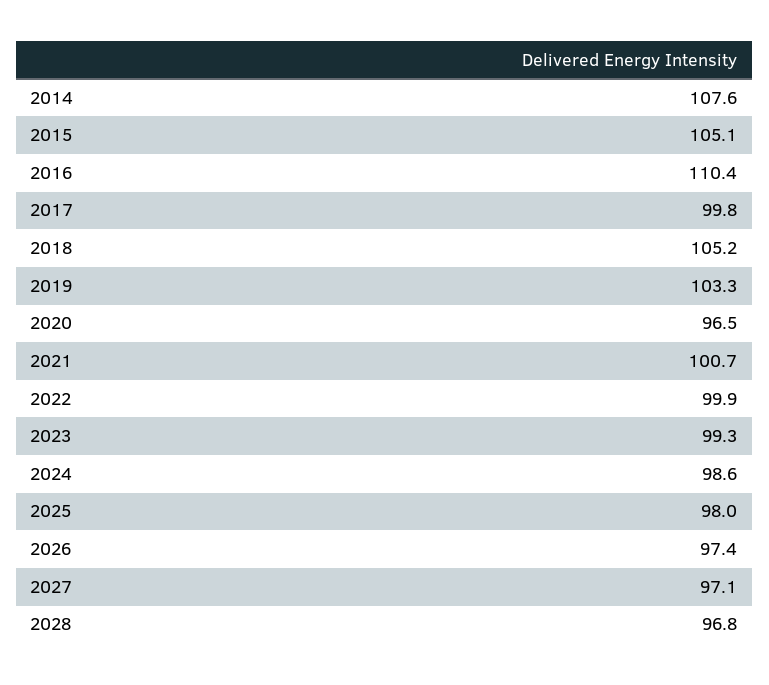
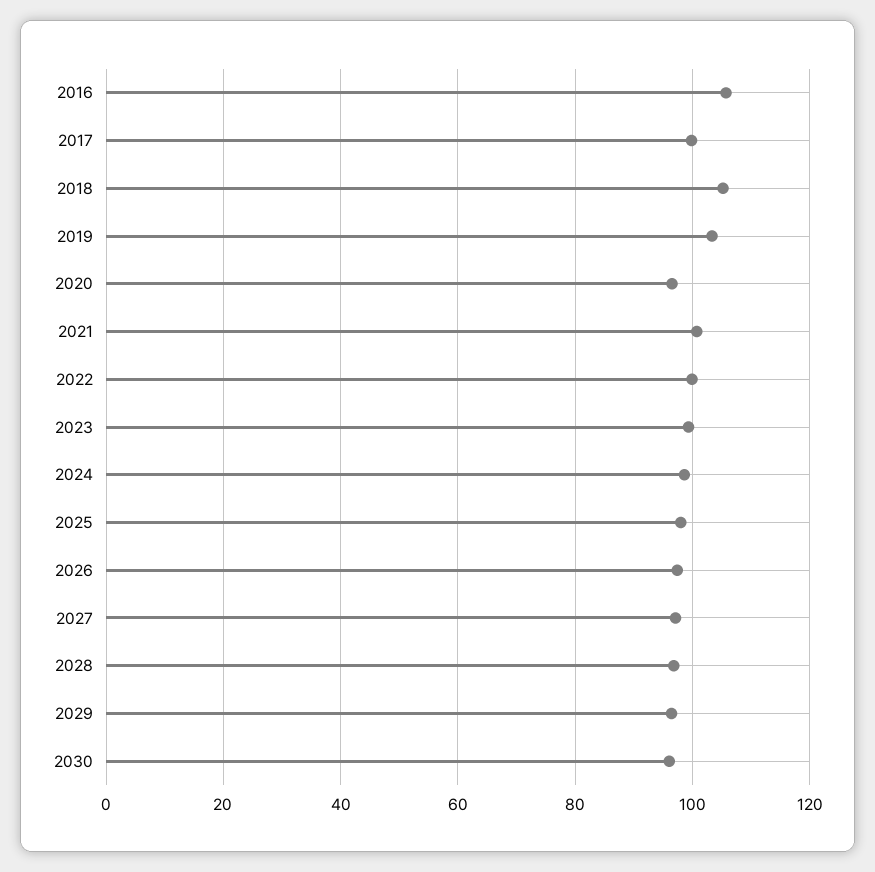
2014: 107.6 -> none
2015: 105.1 -> none
2016: 110.4 -> 106
2029: none -> 96
2030: none -> 96

